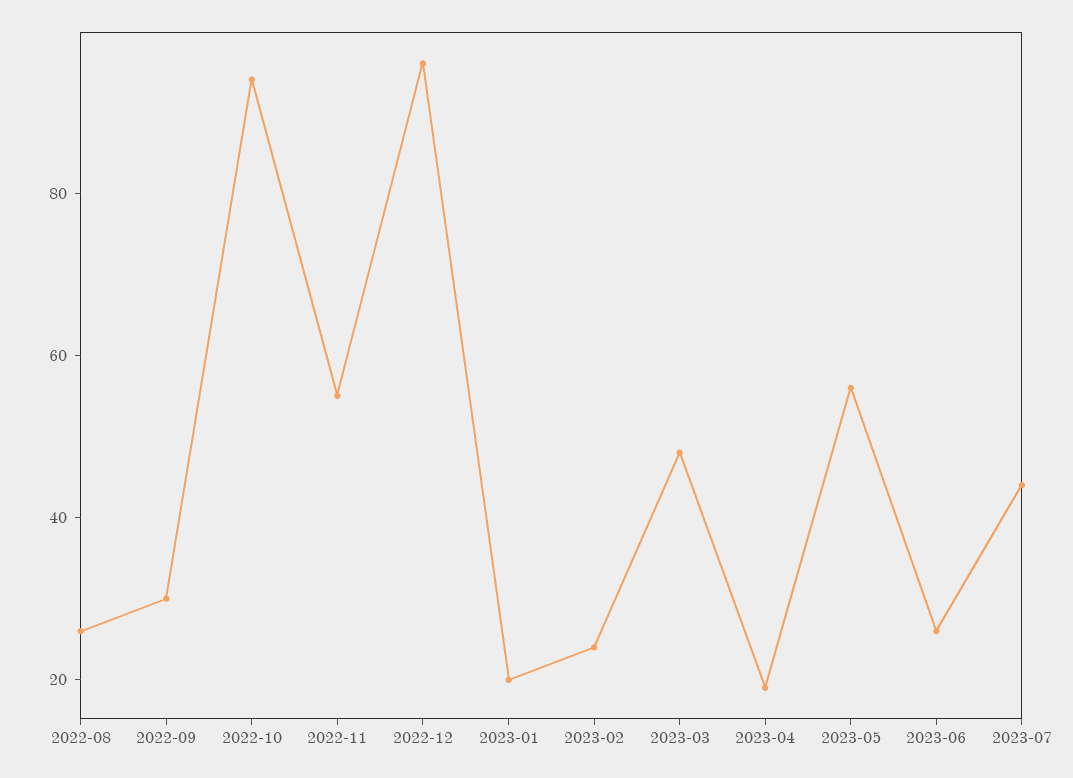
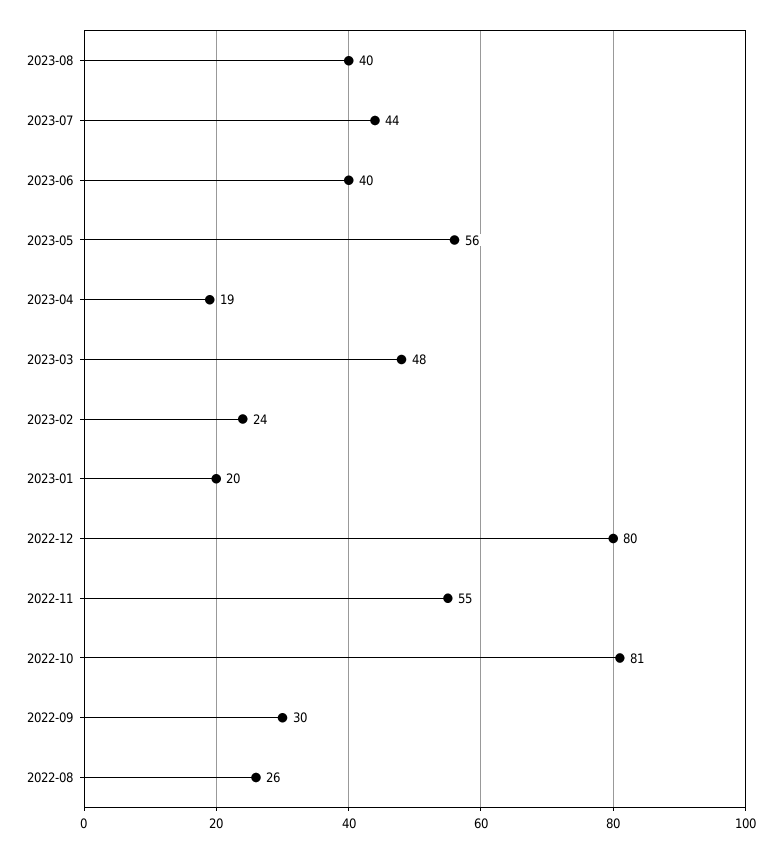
2022-10: 95 -> 81
2022-12: 95 -> 80
2023-06: 25 -> 40
2023-08: none -> 40

